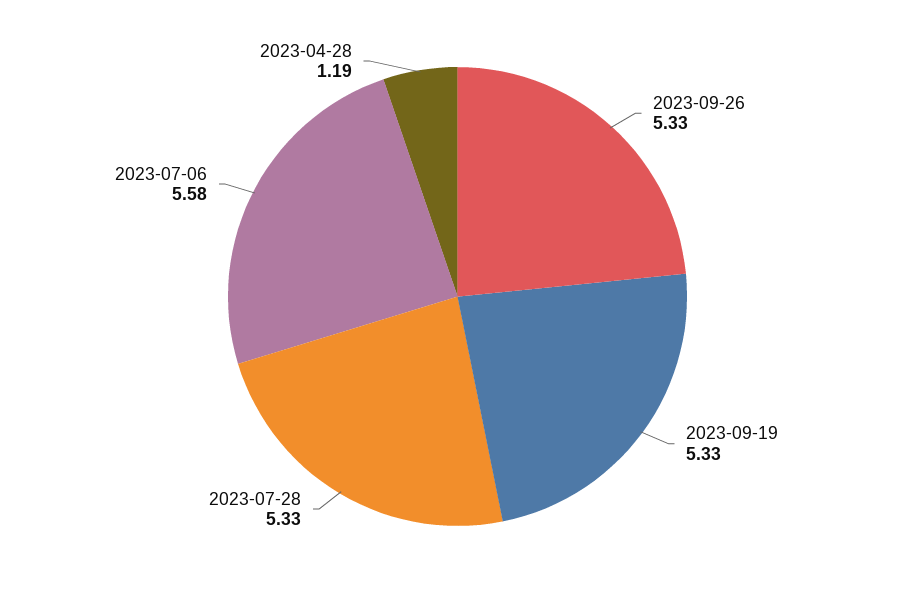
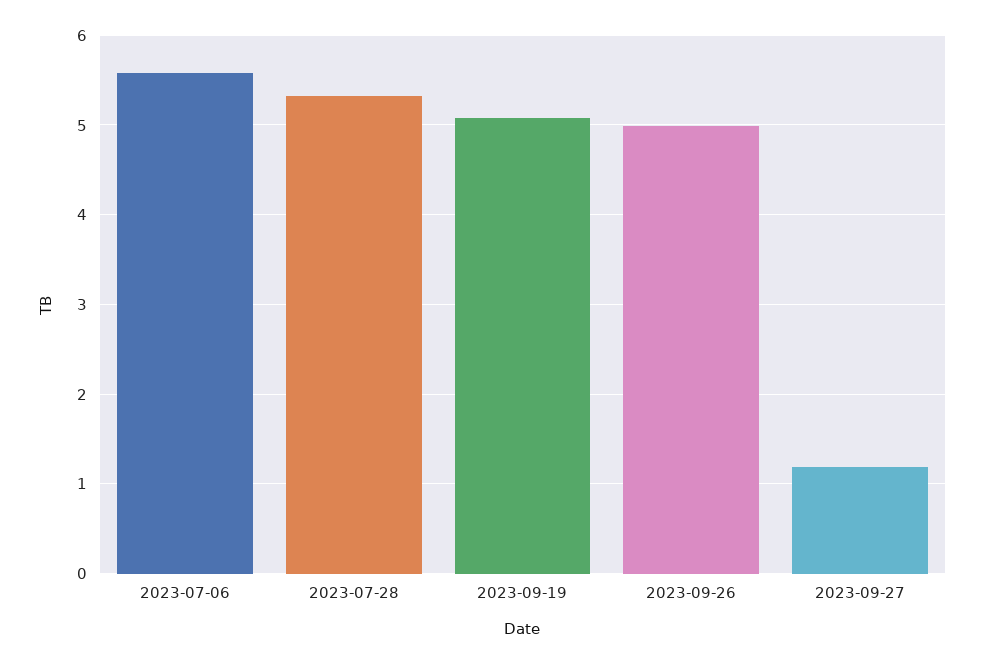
2023-09-26: 5.33 -> 5
2023-09-19: 5.33 -> 5.1
2023-04-28: 1.19 -> none
2023-09-27: none -> 1.2

